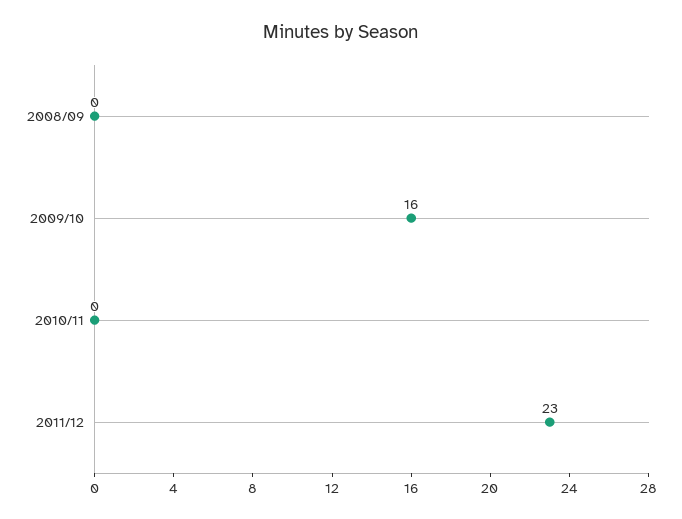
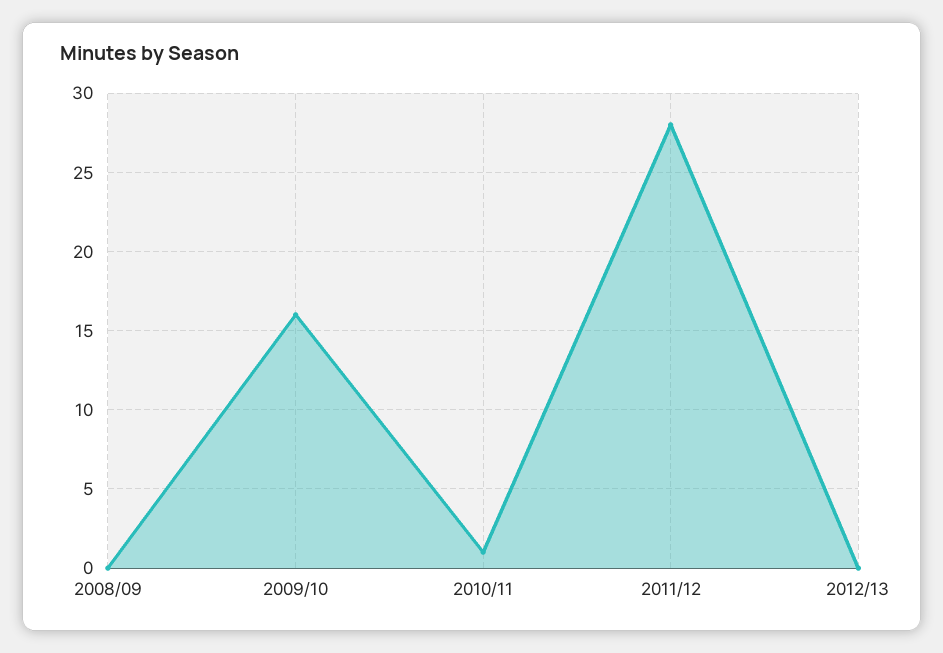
2010/11: 0 -> 1
2011/12: 23 -> 28
2012/13: none -> 0

